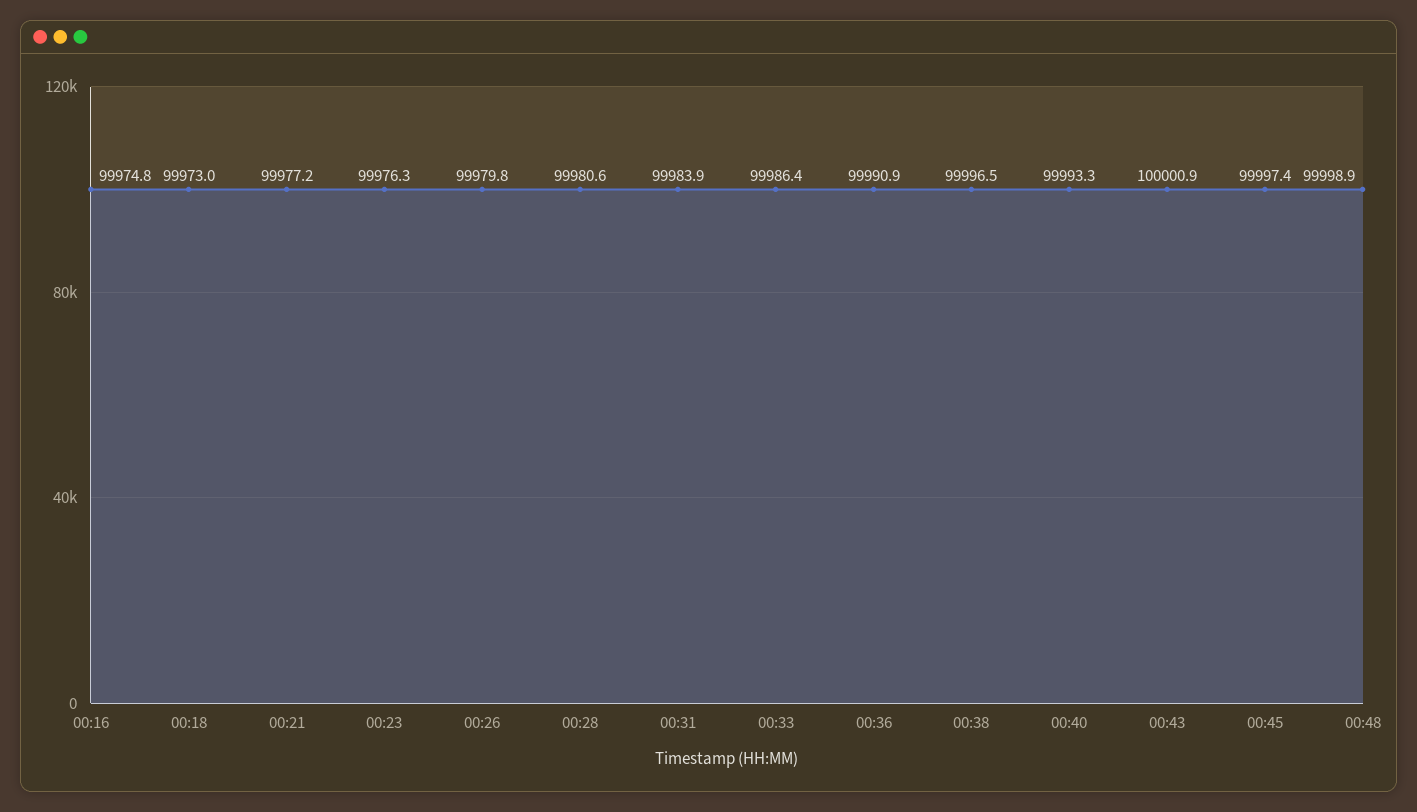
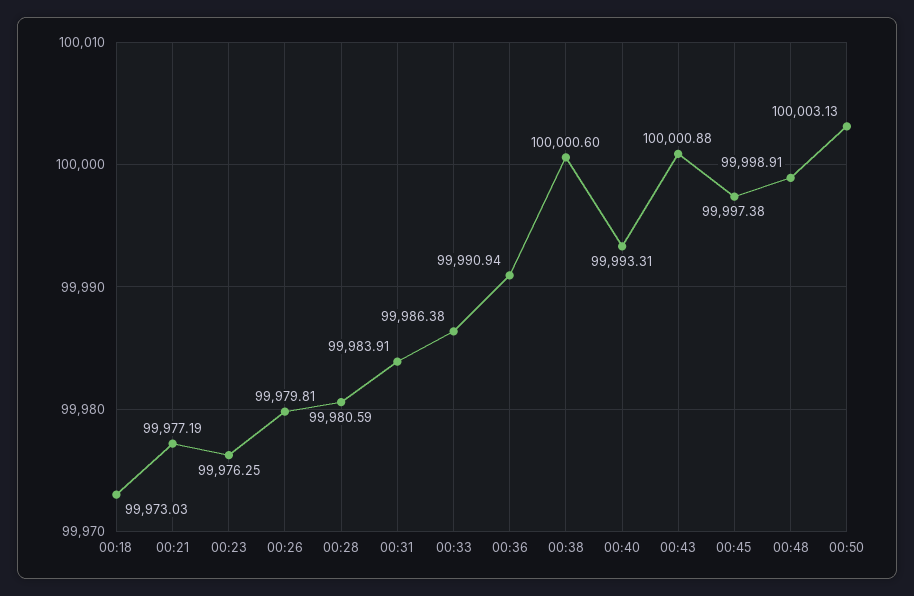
00:16: 99974.8 -> none
00:38: 99996.5 -> 100000.6
00:50: none -> 100003.13

